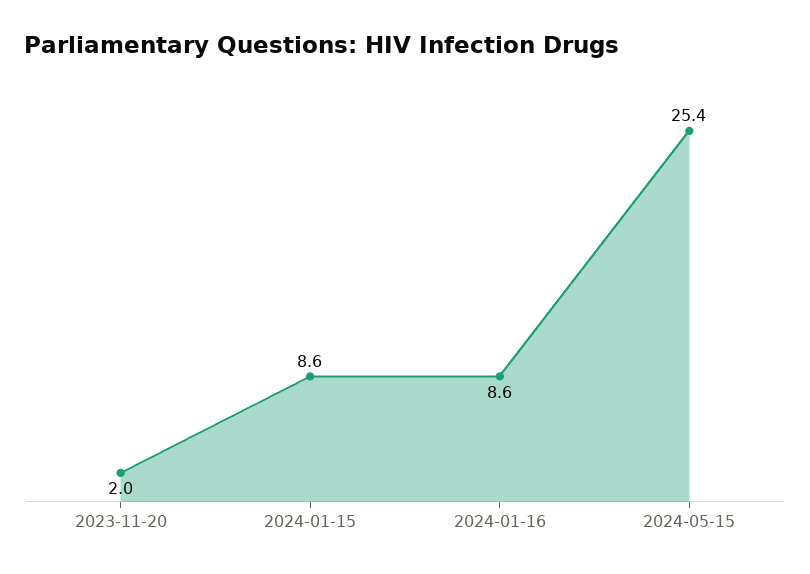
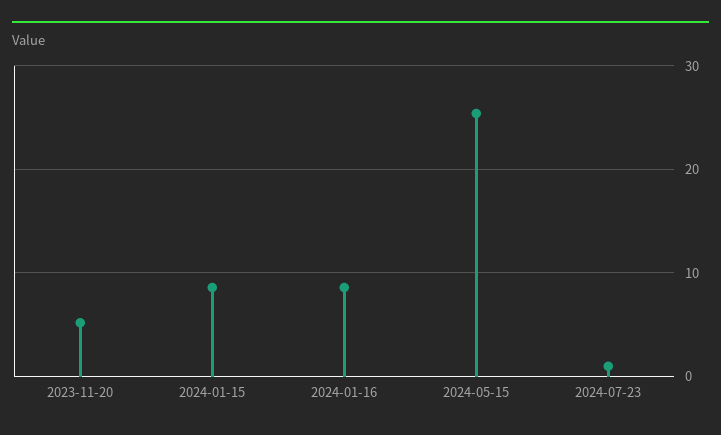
2023-11-20: 2 -> 5
2024-07-23: none -> 1

